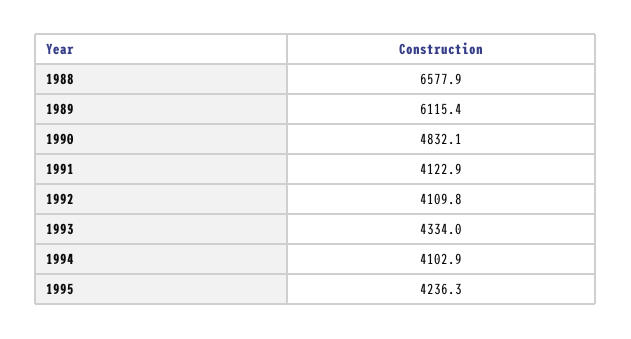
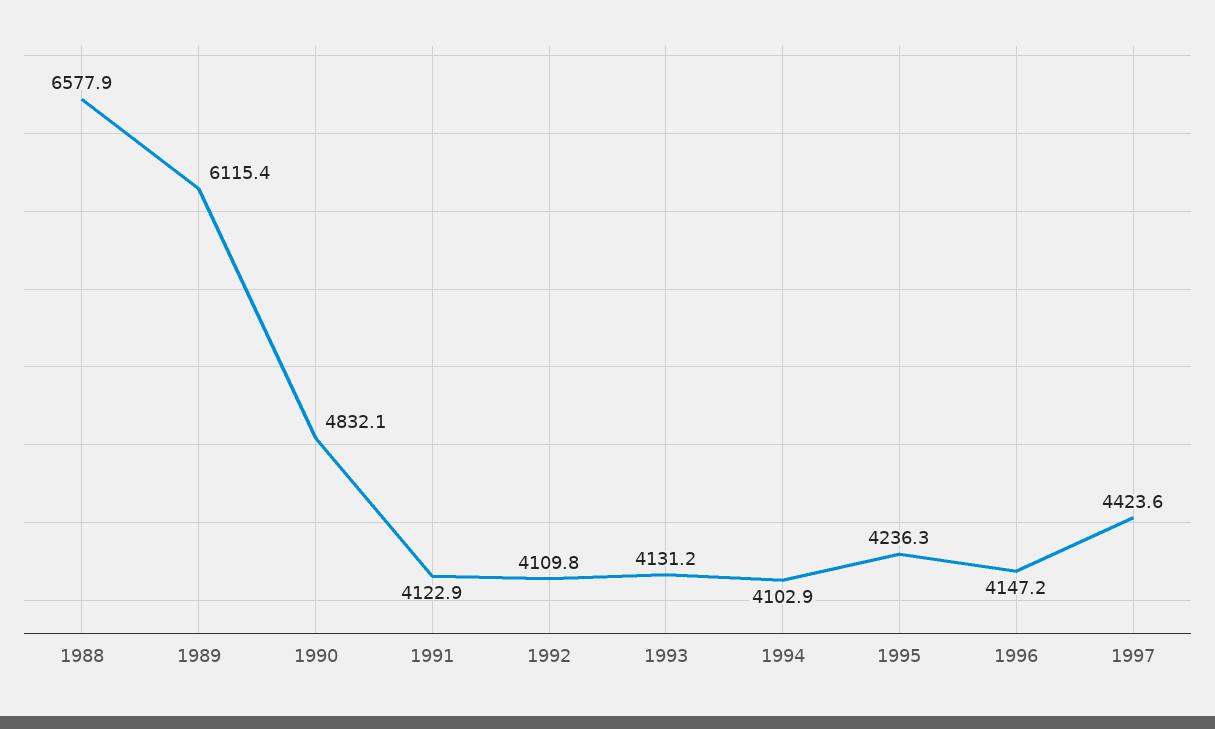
1993: 4334 -> 4131.2
1996: none -> 4147.2
1997: none -> 4423.6

